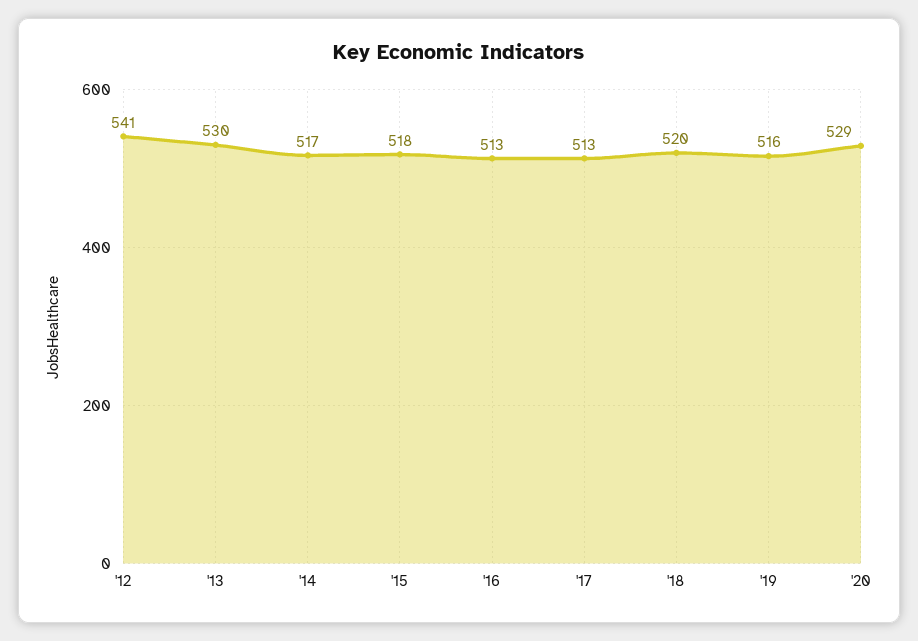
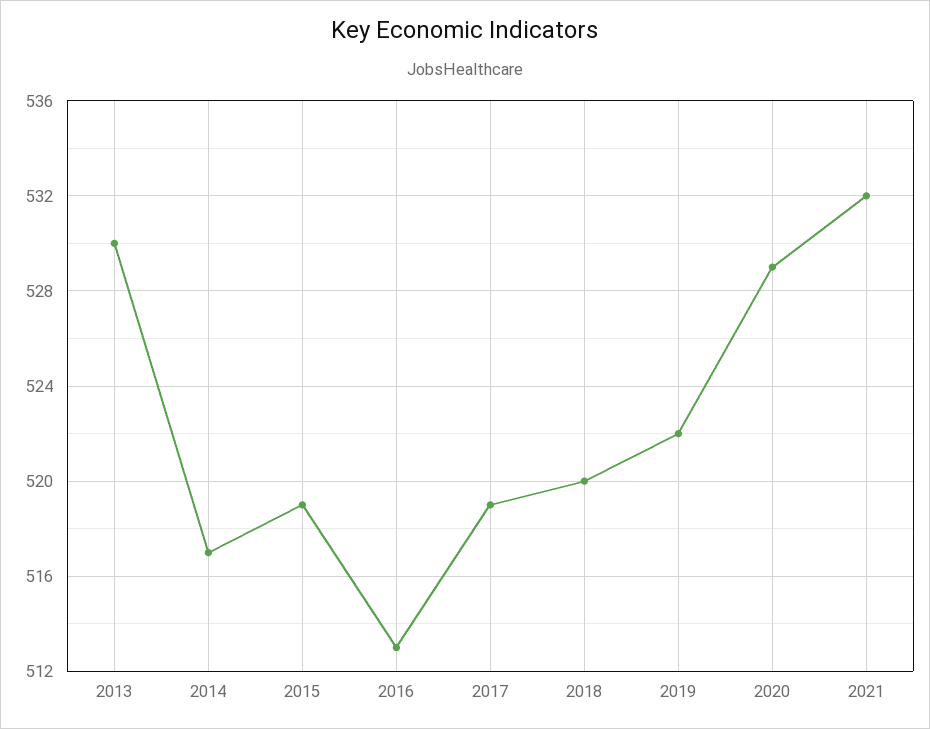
'12: 541 -> none
'15: 518 -> 519
'17: 513 -> 519
'19: 516 -> 522
2021: none -> 532

